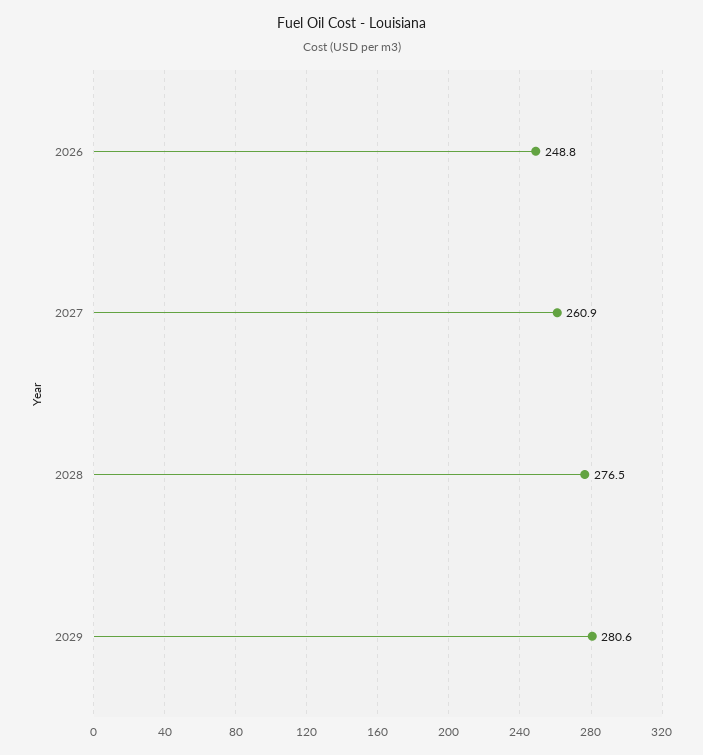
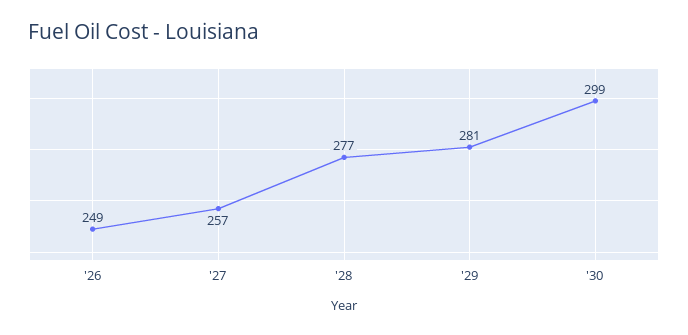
2027: 260.9 -> 257
'30: none -> 299

